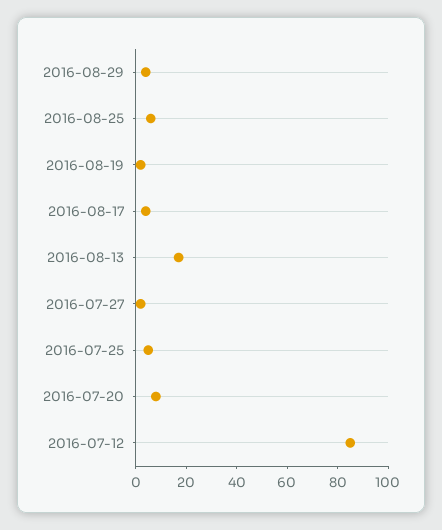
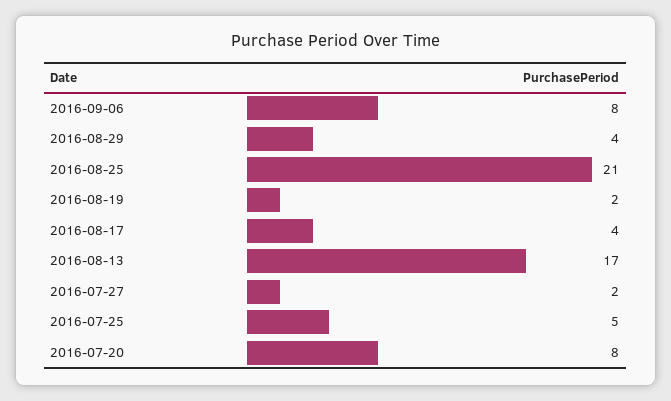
2016-08-25: 5 -> 21
2016-07-12: 85 -> none
2016-09-06: none -> 8

